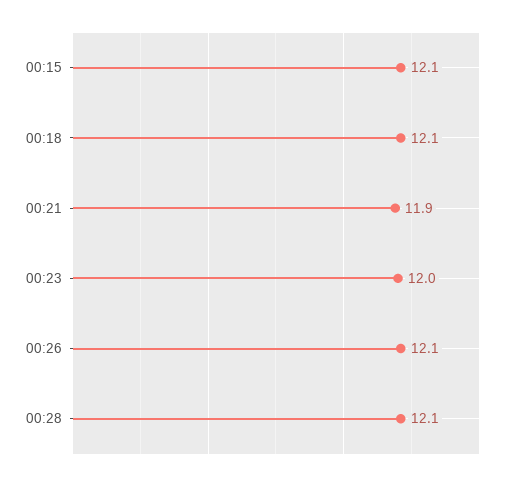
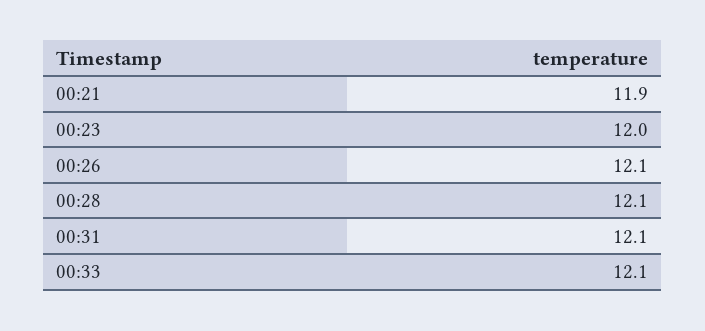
00:15: 12.1 -> none
00:18: 12.1 -> none
00:31: none -> 12.1
00:33: none -> 12.1

